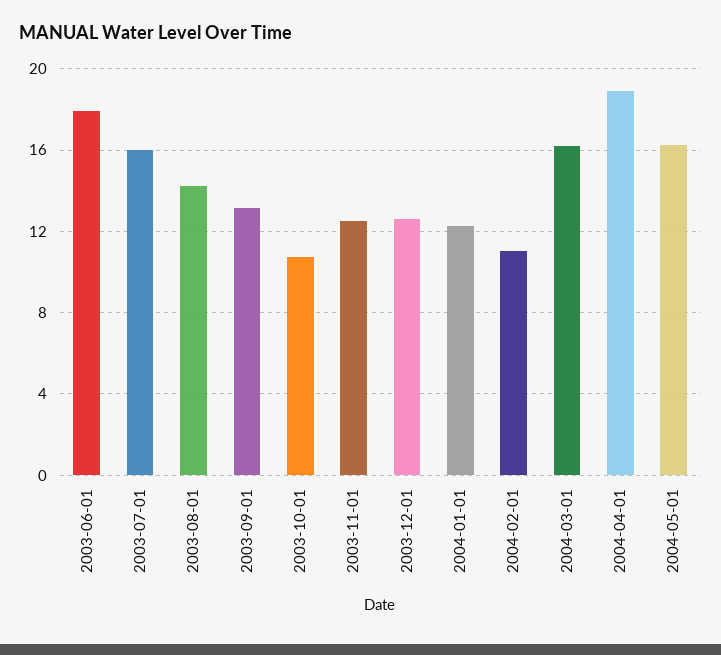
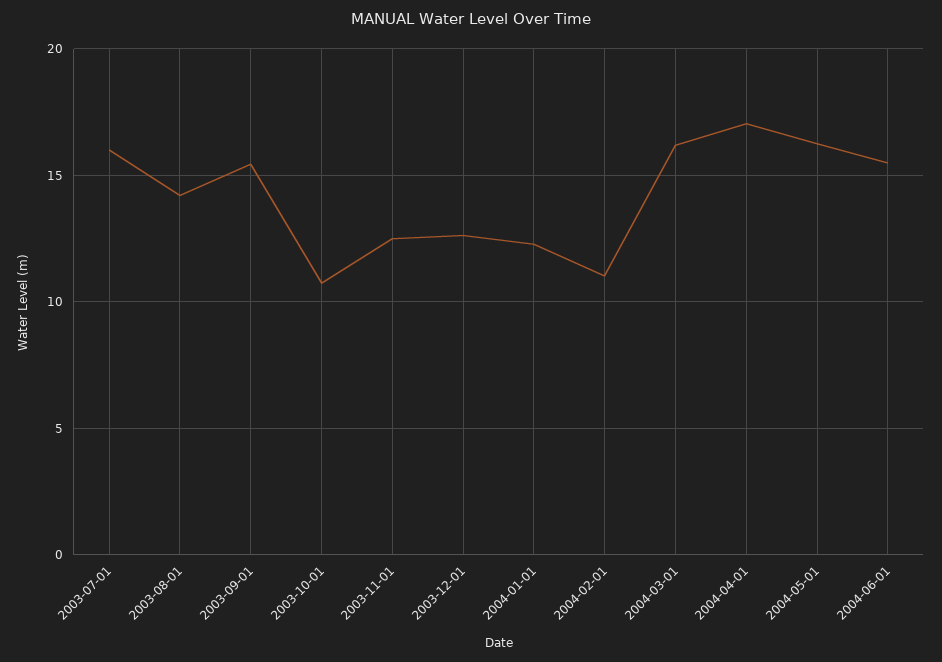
2003-06-01: 18 -> none
2003-09-01: 13 -> 15.5
2004-04-01: 19 -> 17
2004-06-01: none -> 15.5

